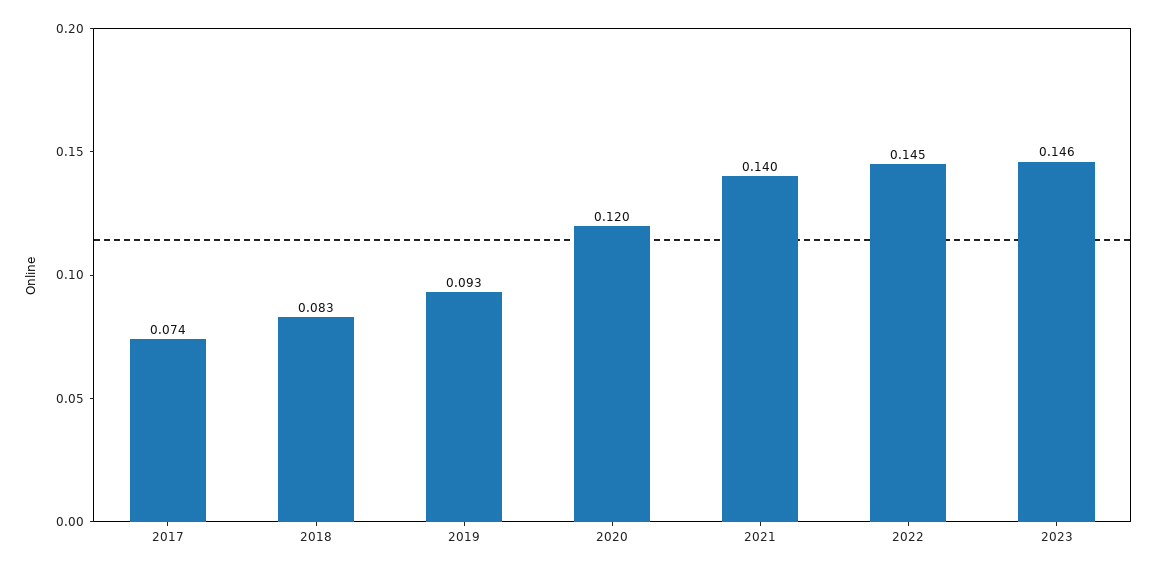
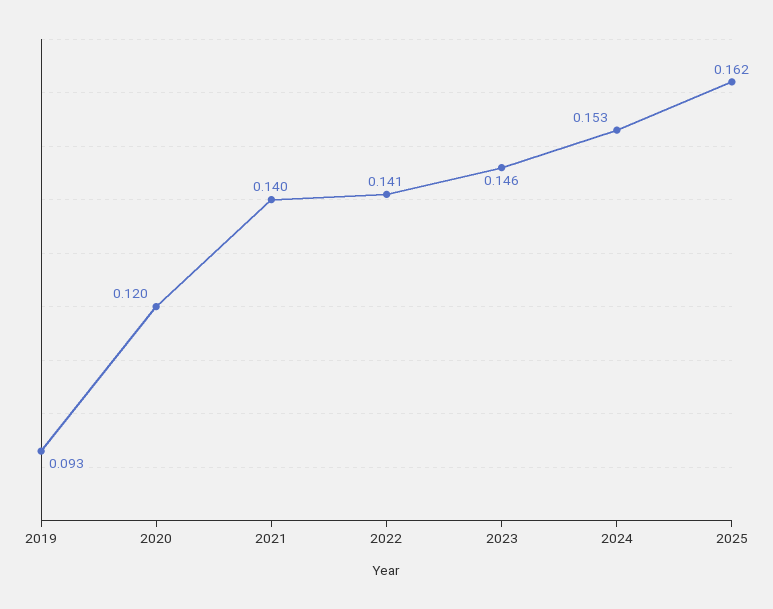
2017: 0.074 -> none
2018: 0.083 -> none
2022: 0.145 -> 0.141
2024: none -> 0.153
2025: none -> 0.162

